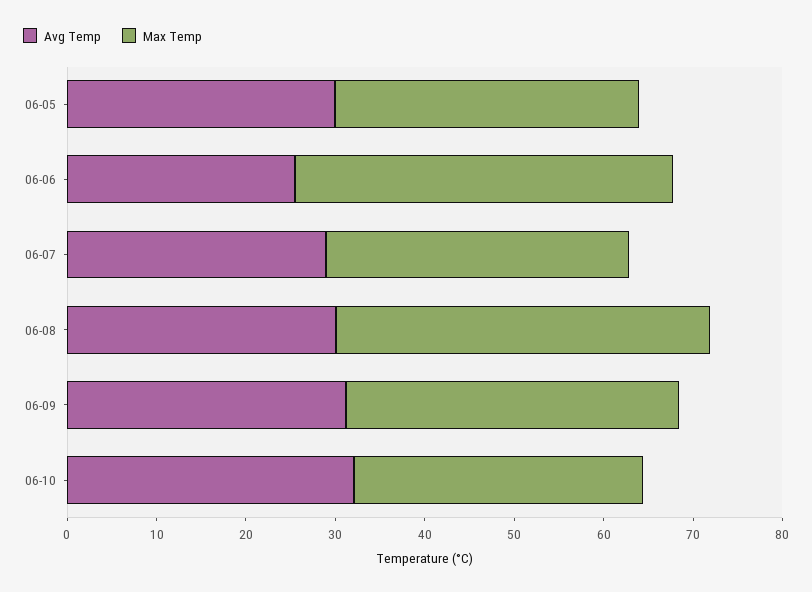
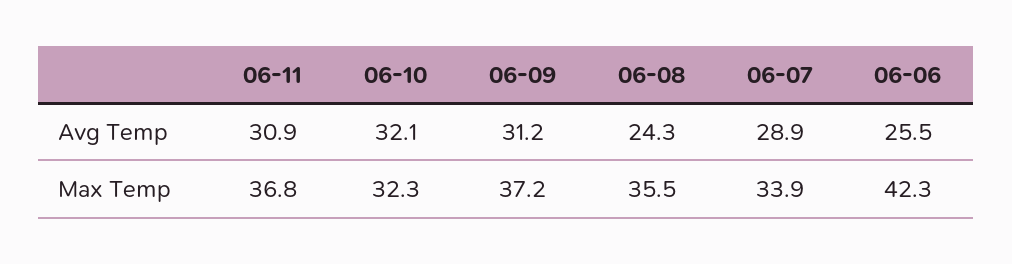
Avg Temp, 06-05: 30 -> none
Max Temp, 06-05: 34 -> none
Avg Temp, 06-08: 30 -> 24.3
Max Temp, 06-08: 42 -> 35.5
Avg Temp, 06-11: none -> 30.9
Max Temp, 06-11: none -> 36.8

